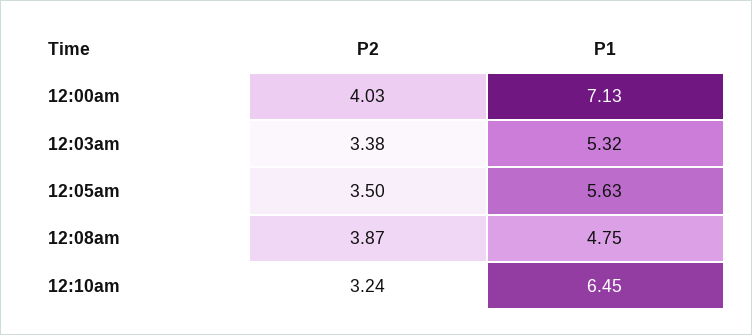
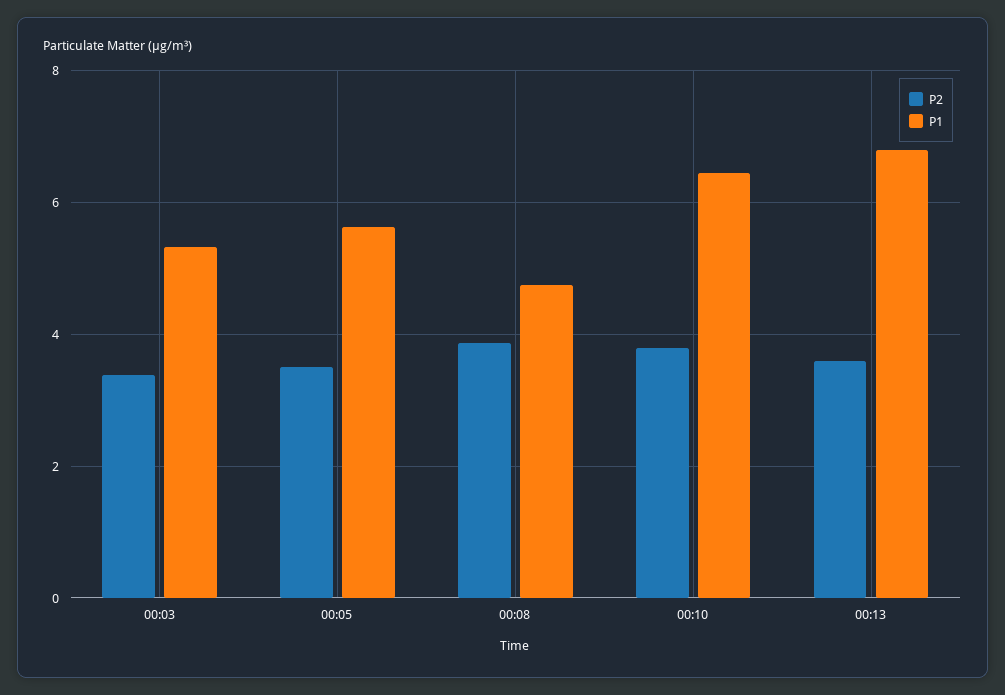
P2, 12:00am: 4.03 -> none
P1, 12:00am: 7.13 -> none
P2, 12:10am: 3.24 -> 3.8
P2, 00:13: none -> 3.6
P1, 00:13: none -> 6.8

